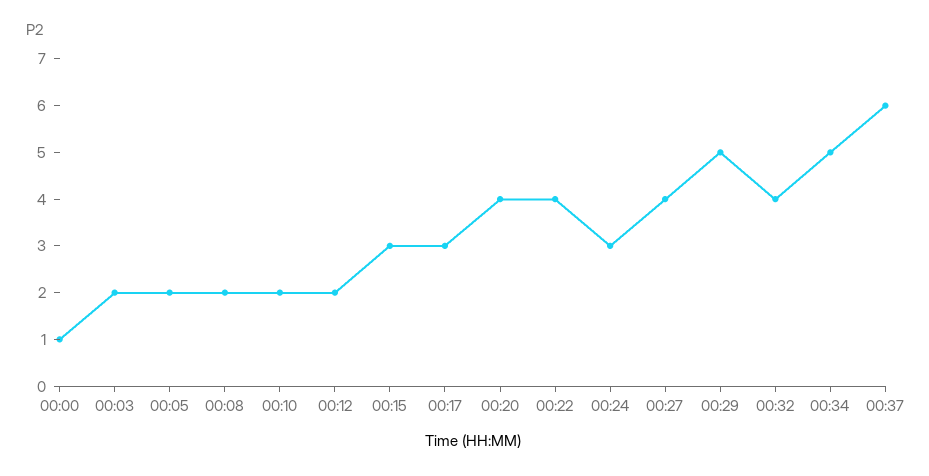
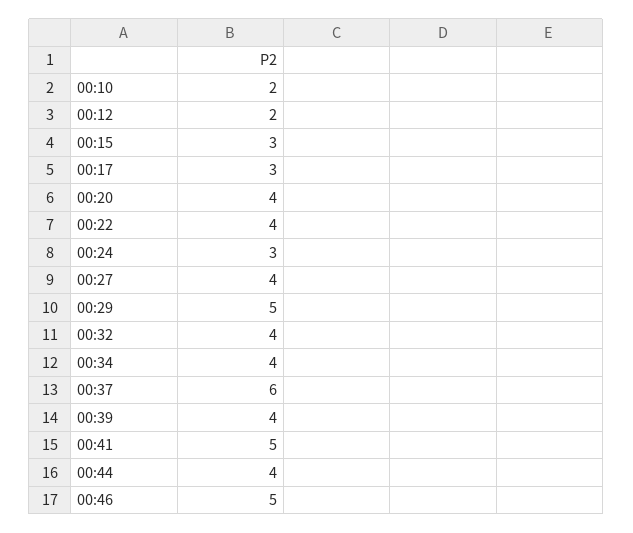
00:00: 1 -> none
00:03: 2 -> none
00:05: 2 -> none
00:08: 2 -> none
00:34: 5 -> 4
00:39: none -> 4
00:41: none -> 5
00:44: none -> 4
00:46: none -> 5

